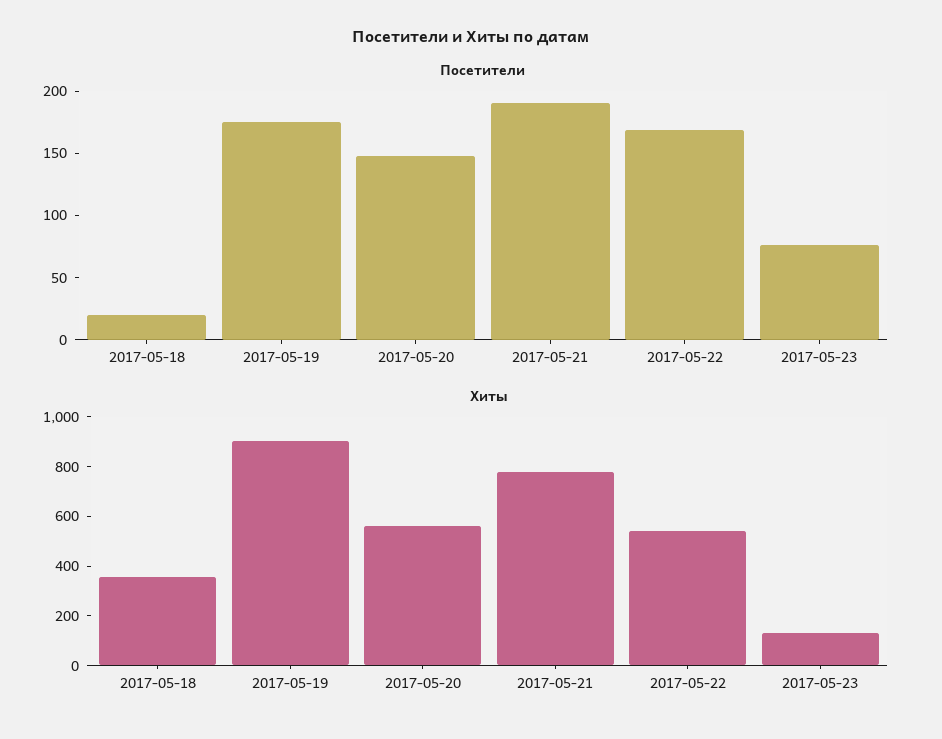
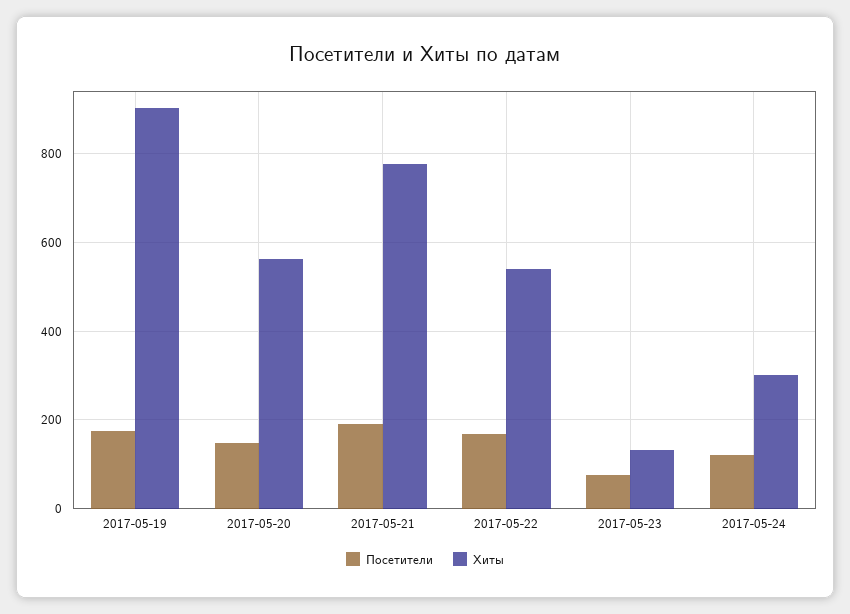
Посетители, 2017-05-18: 20 -> none
Хиты, 2017-05-18: 350 -> none
Посетители, 2017-05-24: none -> 120
Хиты, 2017-05-24: none -> 300

